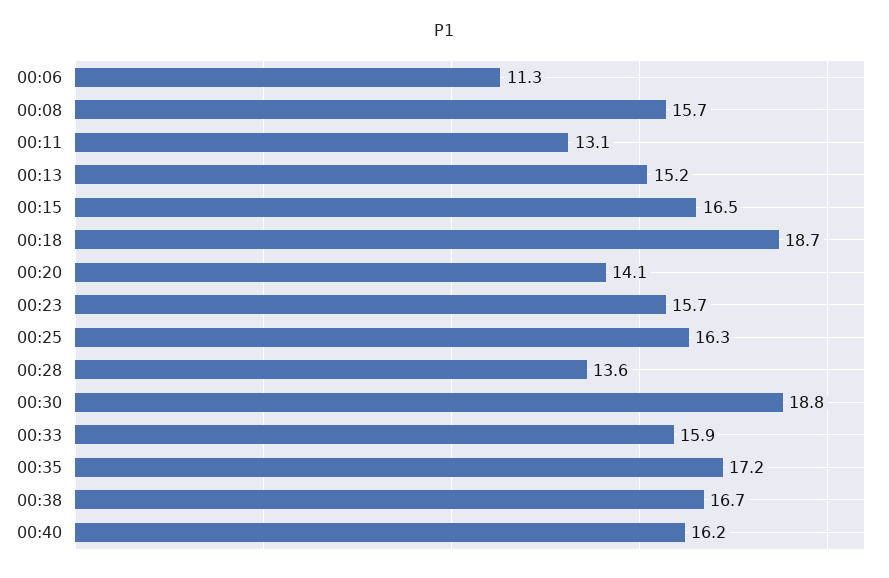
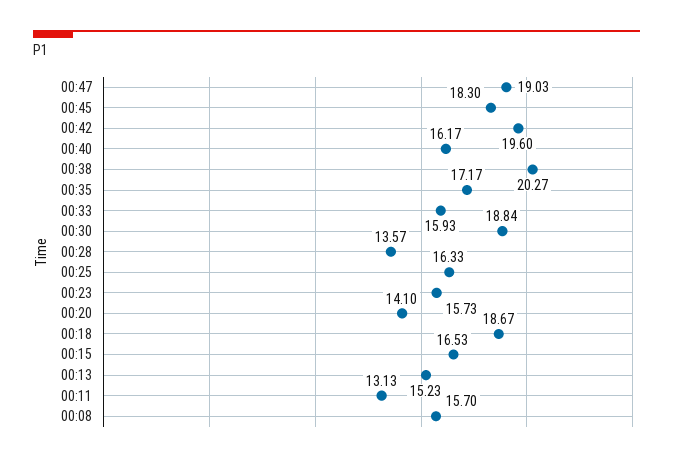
00:06: 11.3 -> none
00:38: 16.7 -> 20.27
00:47: none -> 19.03
00:45: none -> 18.3
00:42: none -> 19.6

